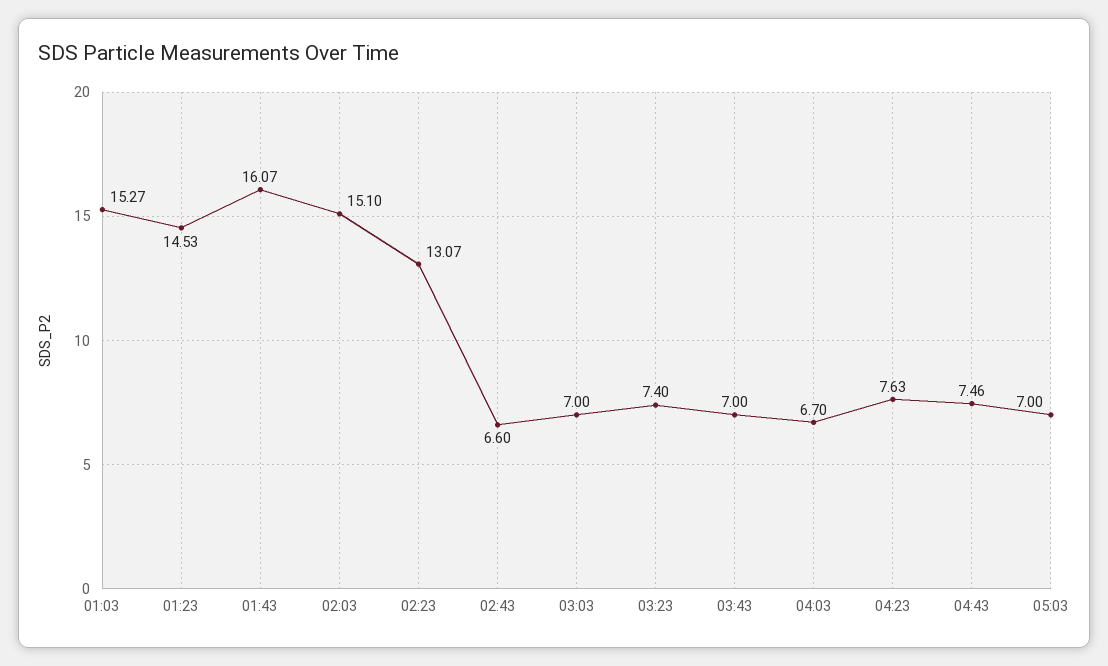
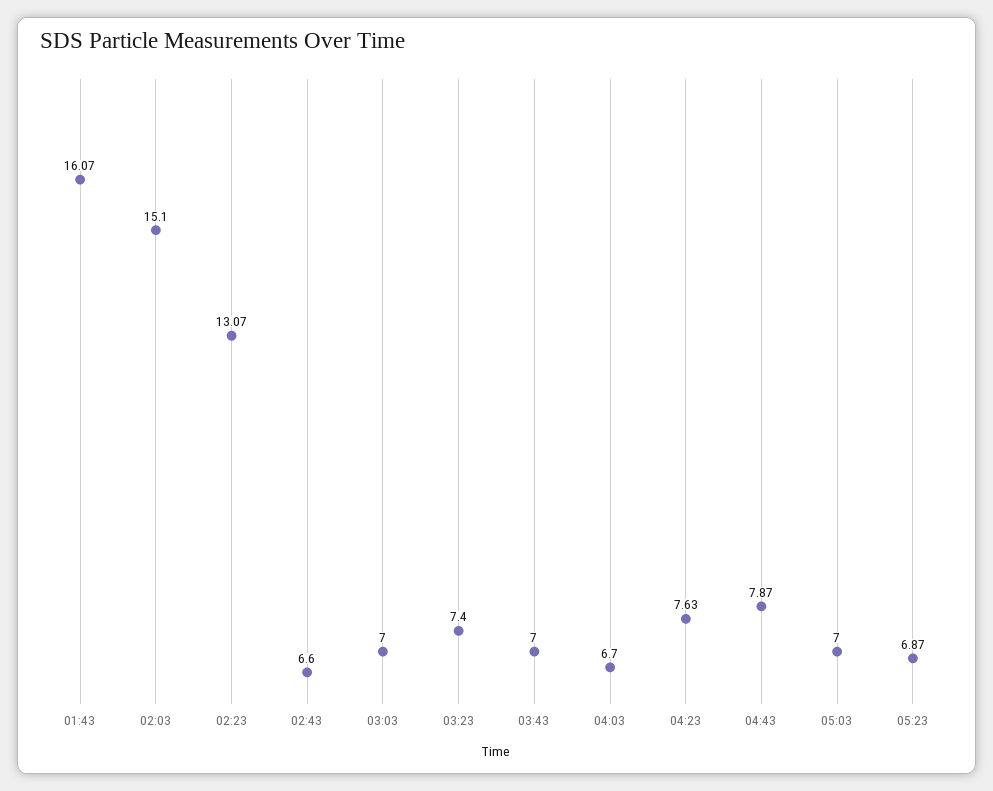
01:03: 15.27 -> none
01:23: 14.53 -> none
04:43: 7.46 -> 7.87
05:23: none -> 6.87

